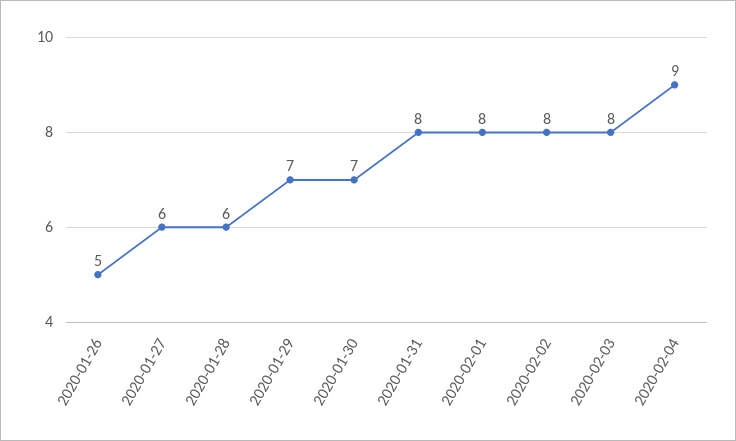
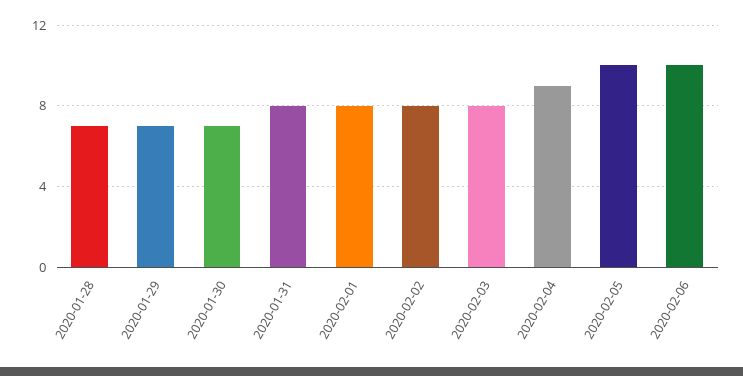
2020-01-26: 5 -> none
2020-01-27: 6 -> none
2020-01-28: 6 -> 7
2020-02-05: none -> 10
2020-02-06: none -> 10

